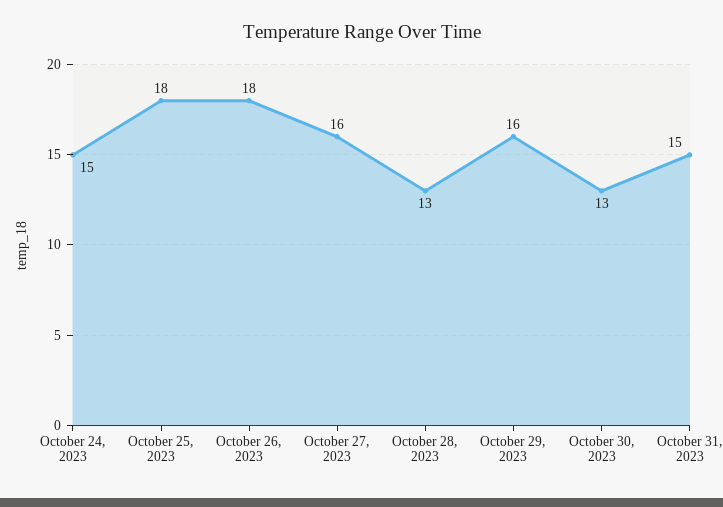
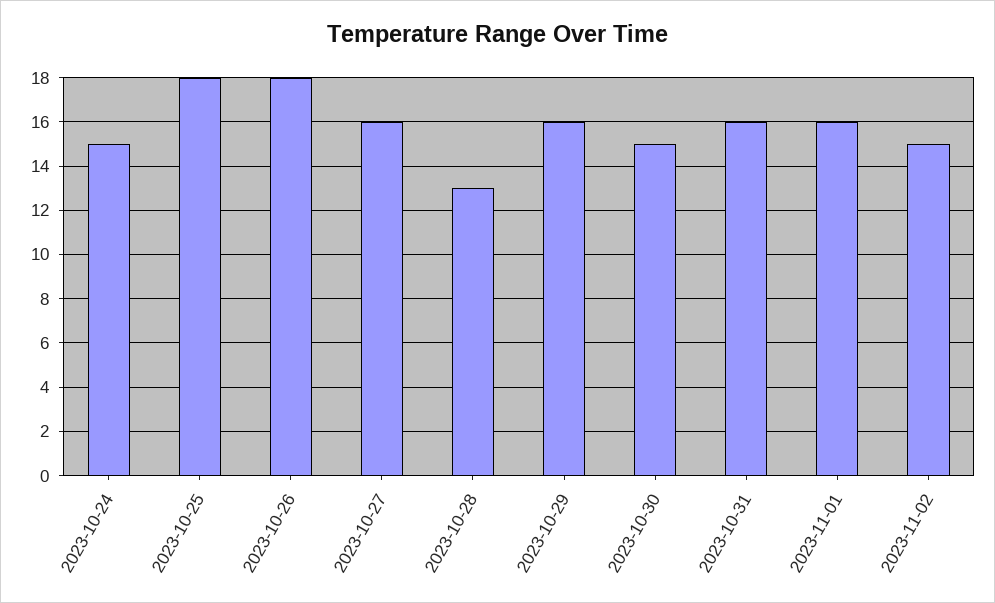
October 30, 2023: 13 -> 15
October 31, 2023: 15 -> 16
2023-11-01: none -> 16
2023-11-02: none -> 15

